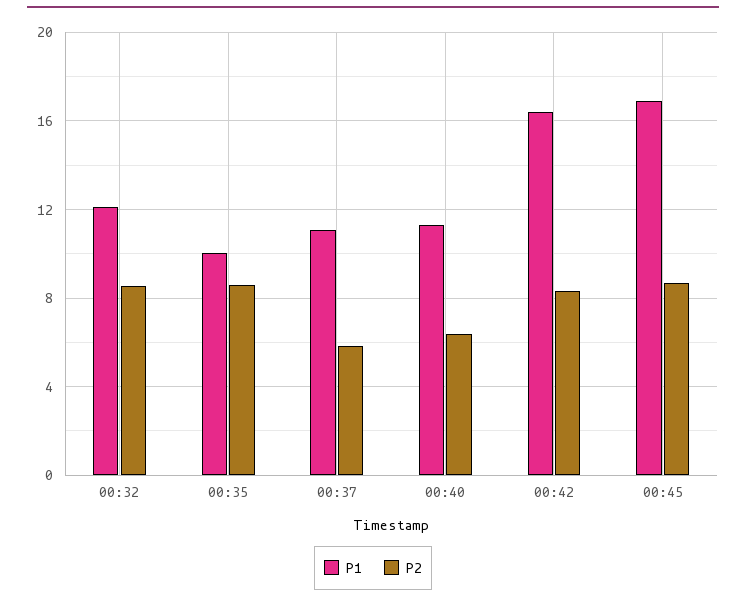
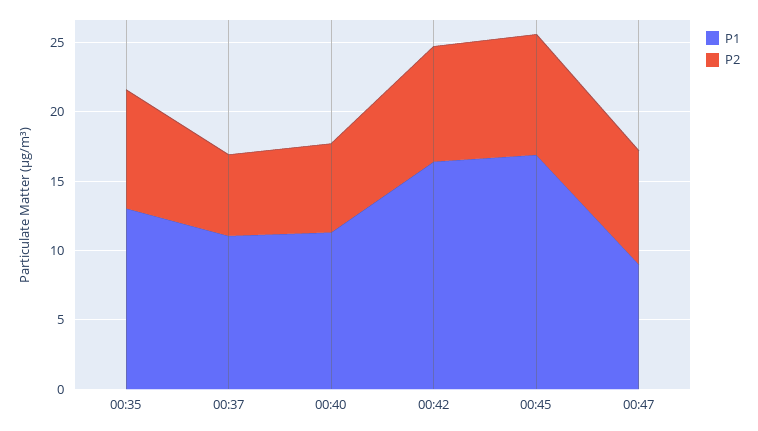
P1, 00:32: 12 -> none
P2, 00:32: 8.5 -> none
P1, 00:35: 10 -> 13
P1, 00:47: none -> 9
P2, 00:47: none -> 8

